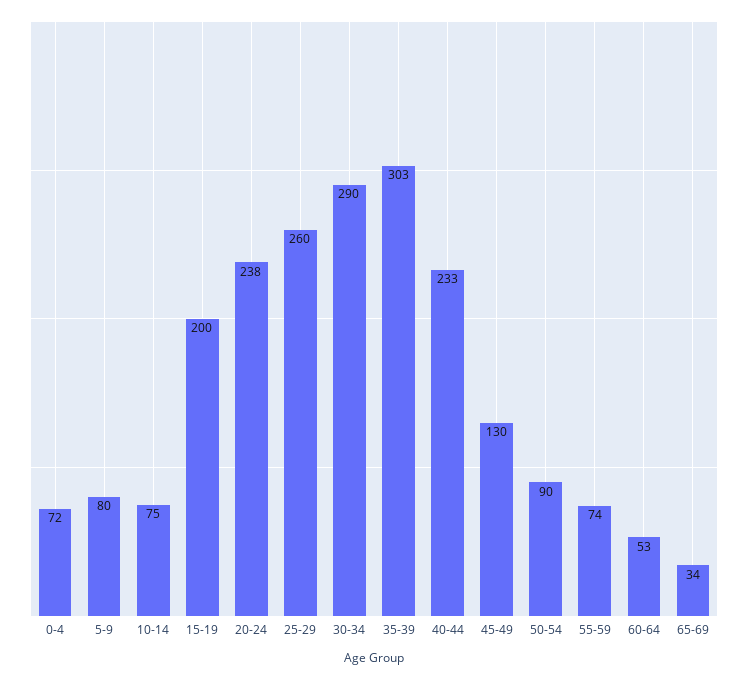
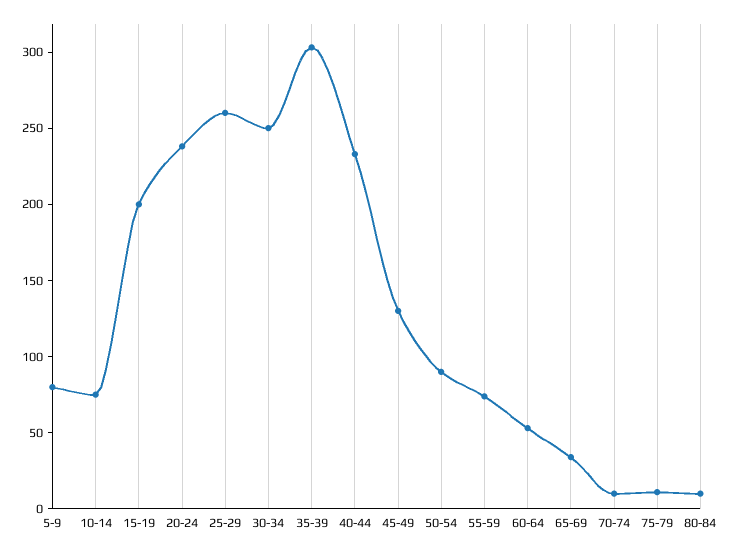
0-4: 72 -> none
30-34: 290 -> 250
70-74: none -> 10
75-79: none -> 10
80-84: none -> 10

